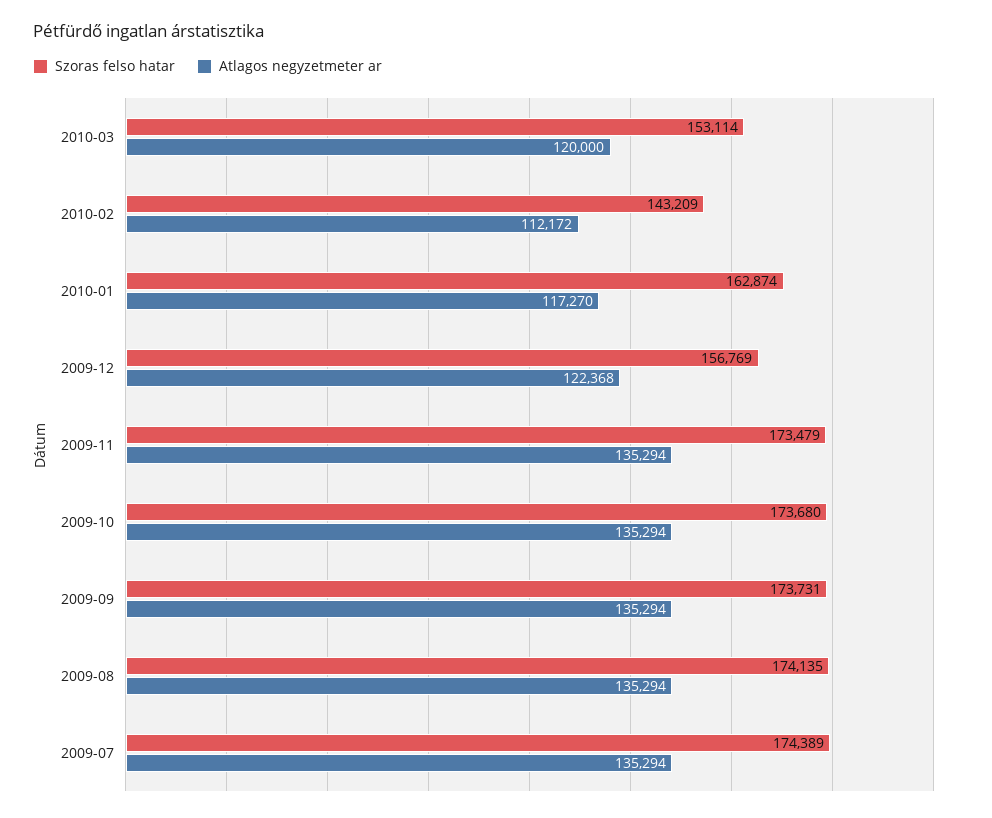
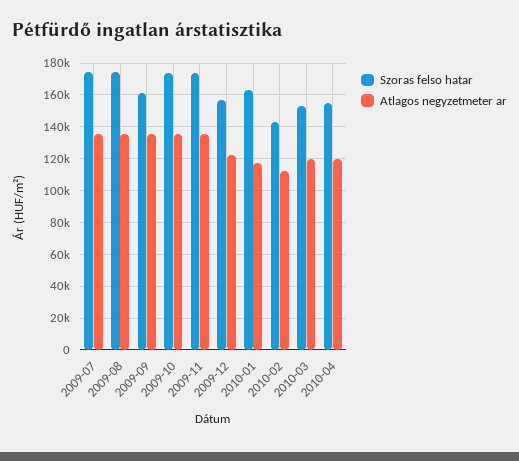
Szoras felso hatar, 2009-09: 173731 -> 160000
Szoras felso hatar, 2010-04: none -> 155000
Atlagos negyzetmeter ar, 2010-04: none -> 120000

